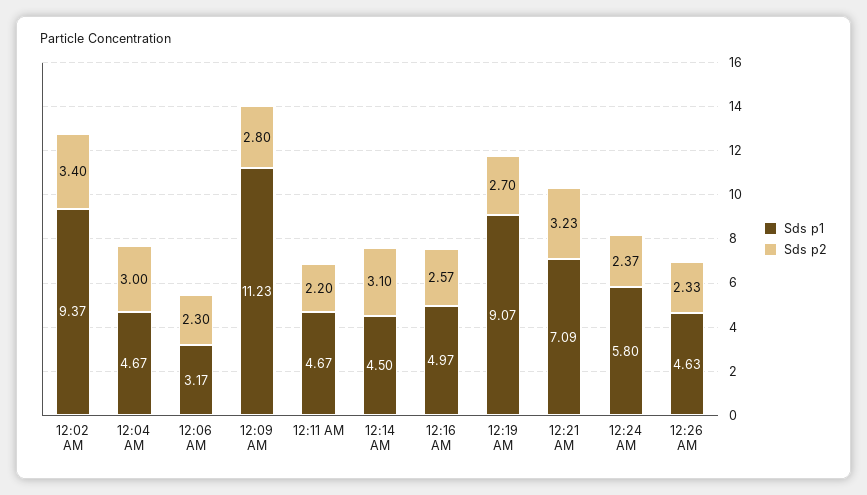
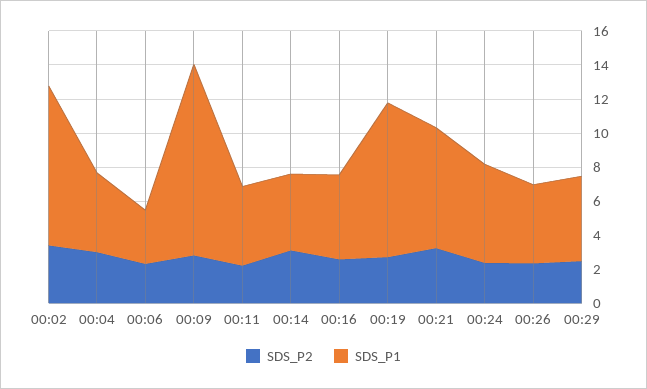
Sds p2, 00:29: none -> 2.5
Sds p1, 00:29: none -> 5

